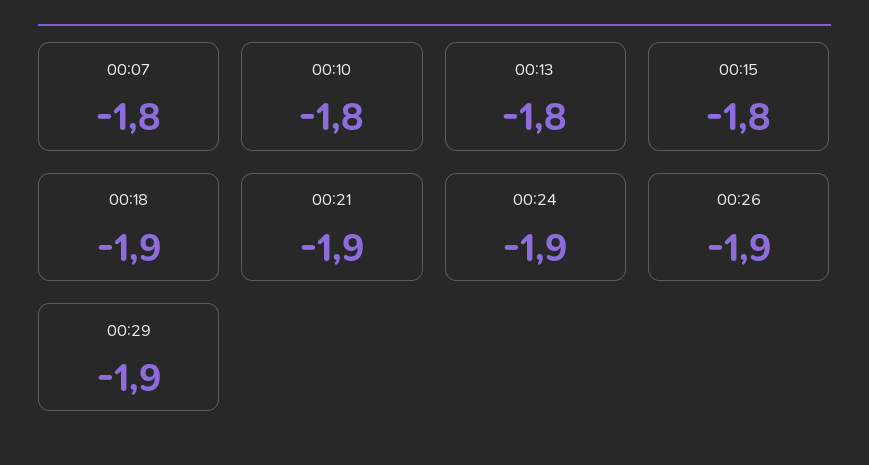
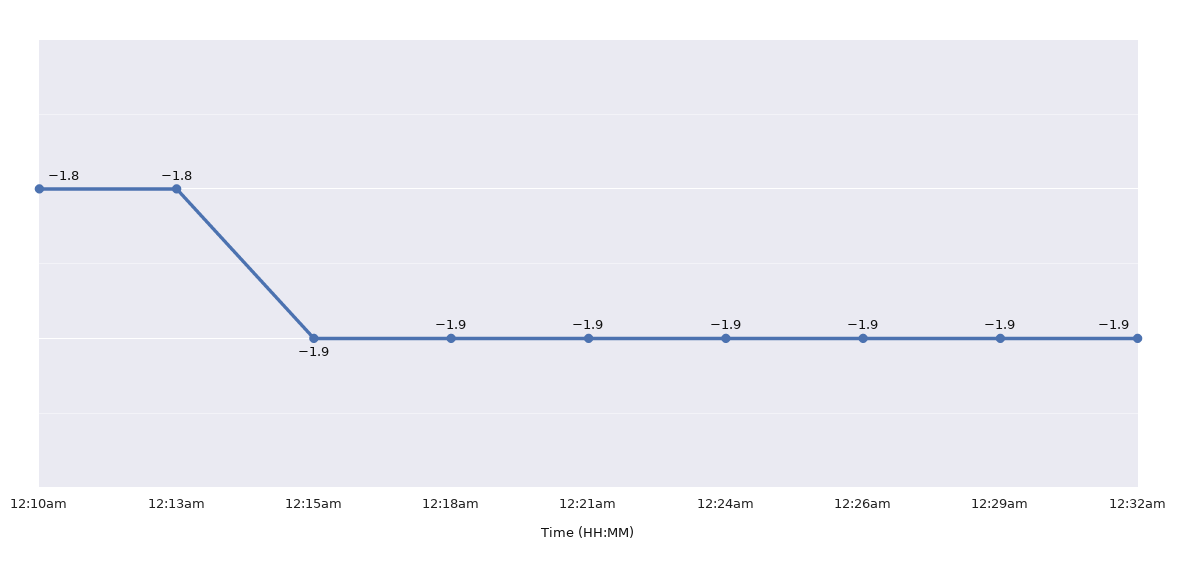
00:07: -1.8 -> none
00:15: -1.8 -> -1.9
12:32am: none -> -1.9

